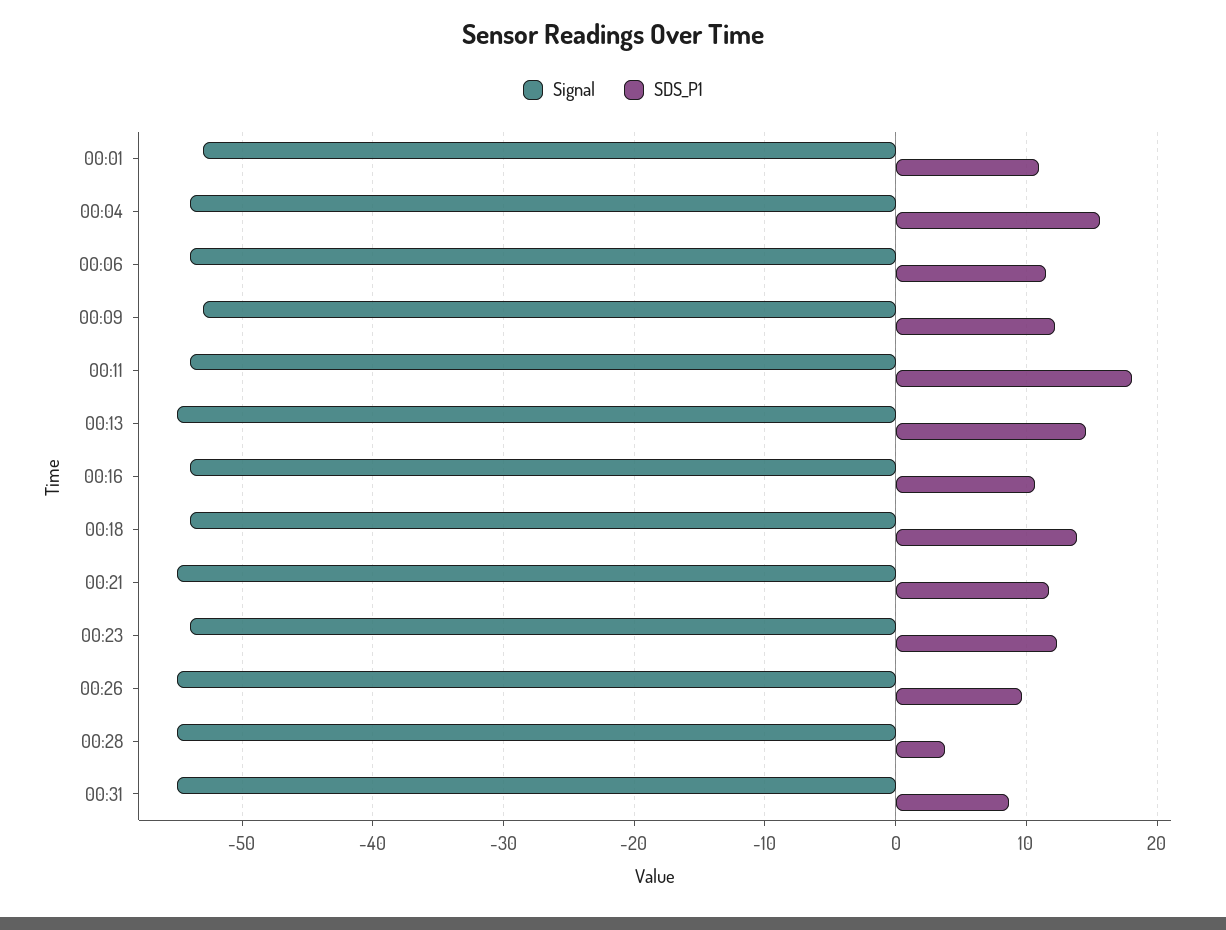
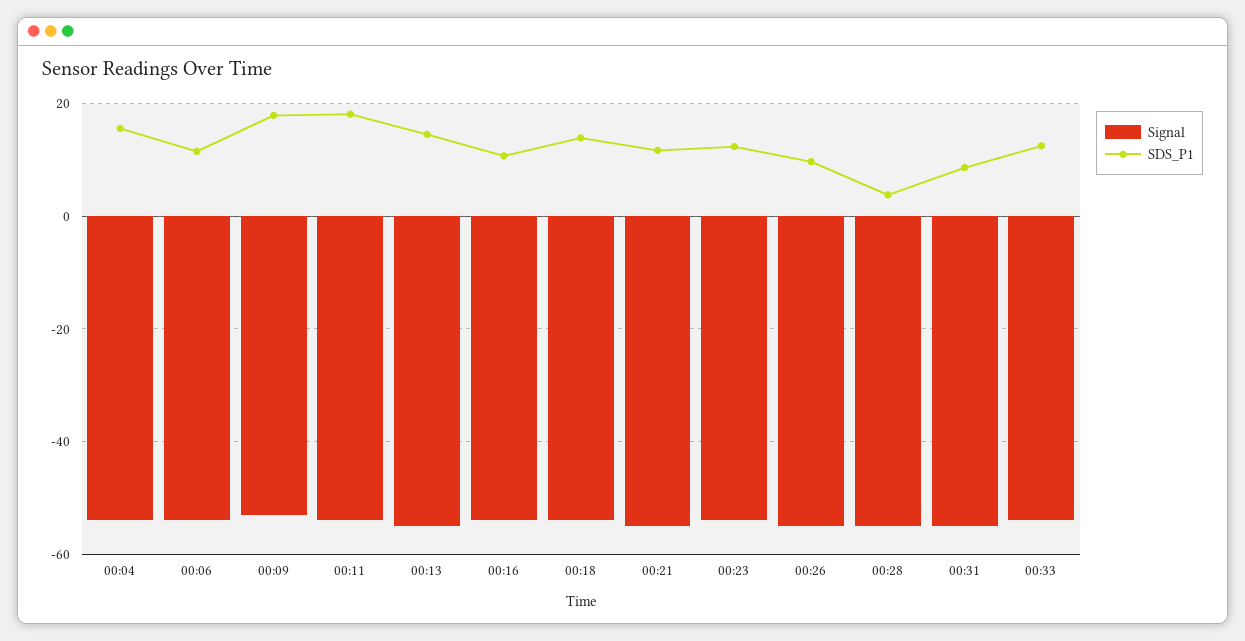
Signal, 00:01: -53 -> none
SDS_P1, 00:01: 11 -> none
SDS_P1, 00:09: 12 -> 18
Signal, 00:33: none -> -54
SDS_P1, 00:33: none -> 12

